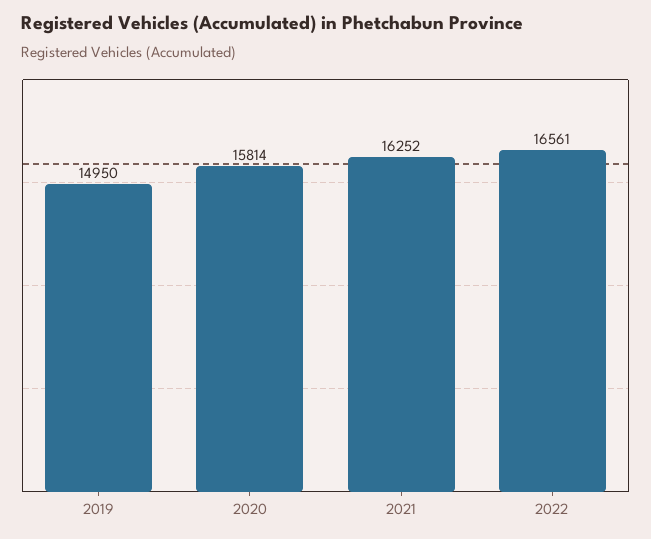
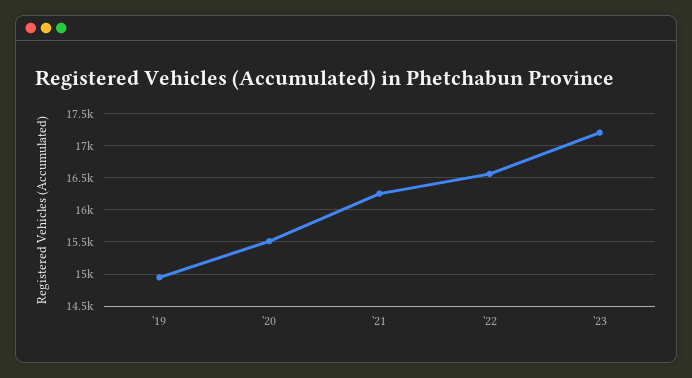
2020: 15814 -> 15500
'23: none -> 17200

